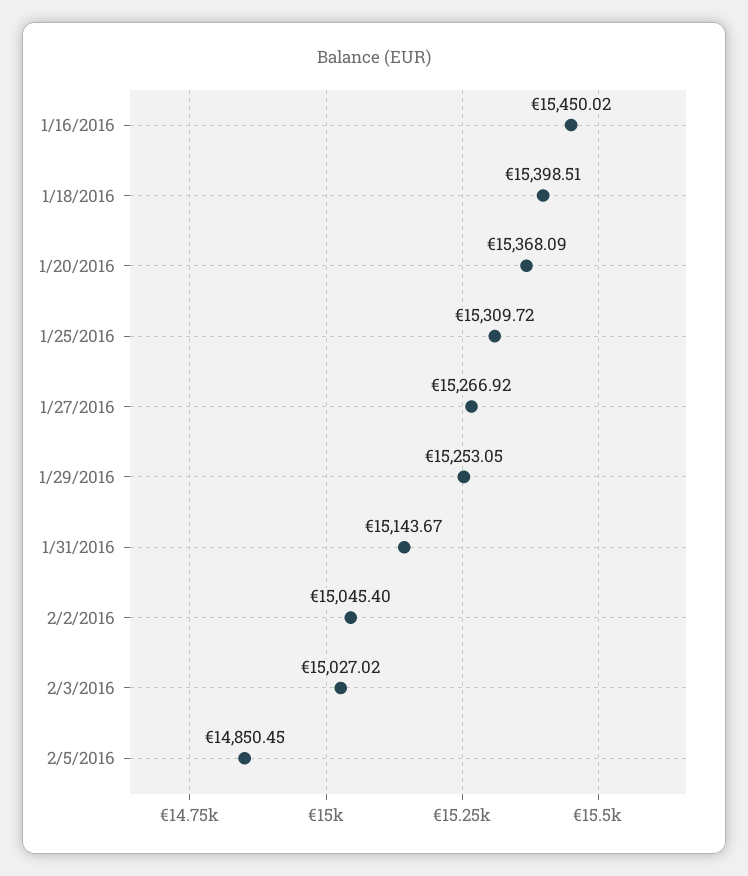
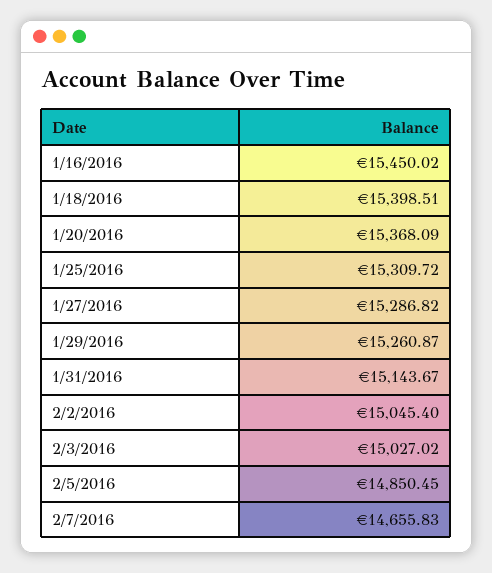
1/27/2016: 15266.92 -> 15286.82
1/29/2016: 15253.05 -> 15260.87
2/7/2016: none -> 14655.83

